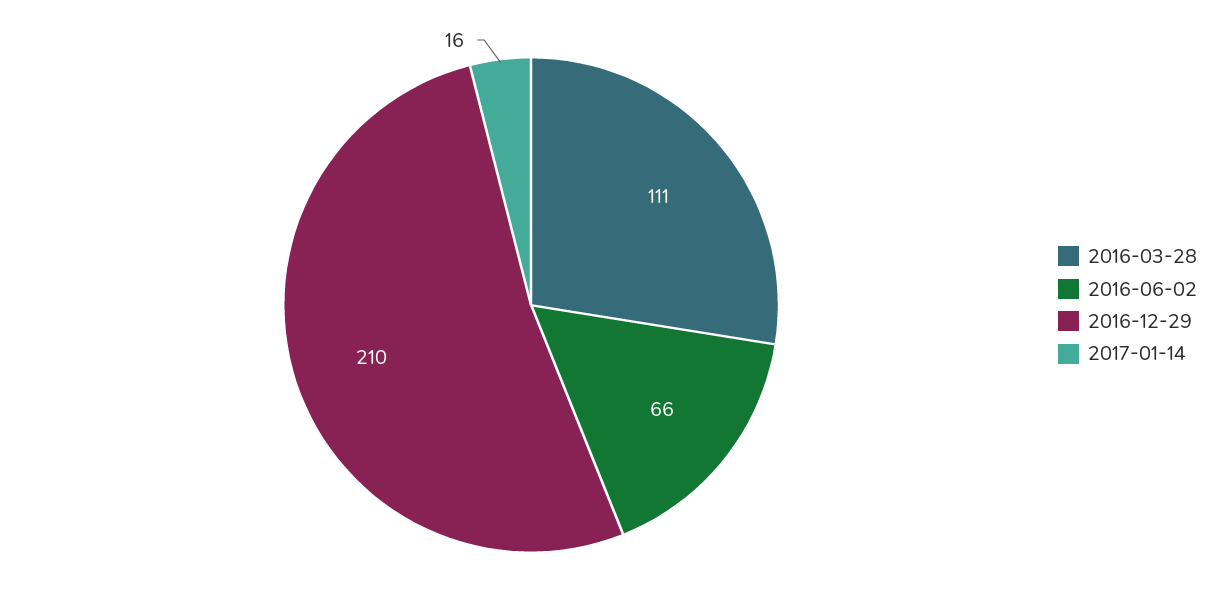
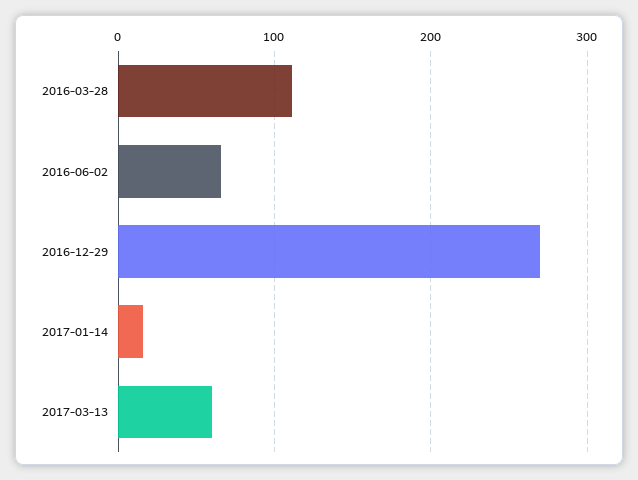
2016-12-29: 210 -> 270
2017-03-13: none -> 60

